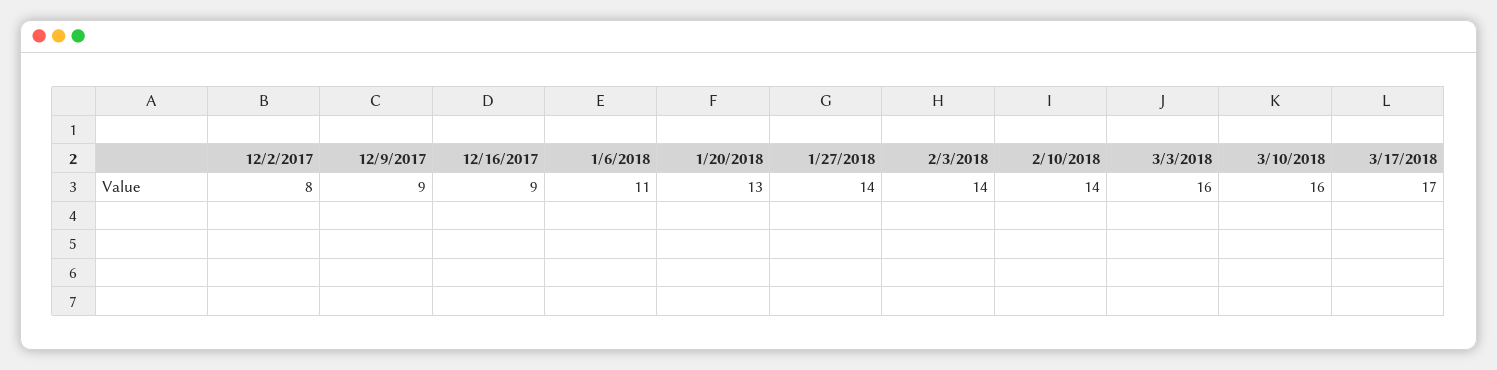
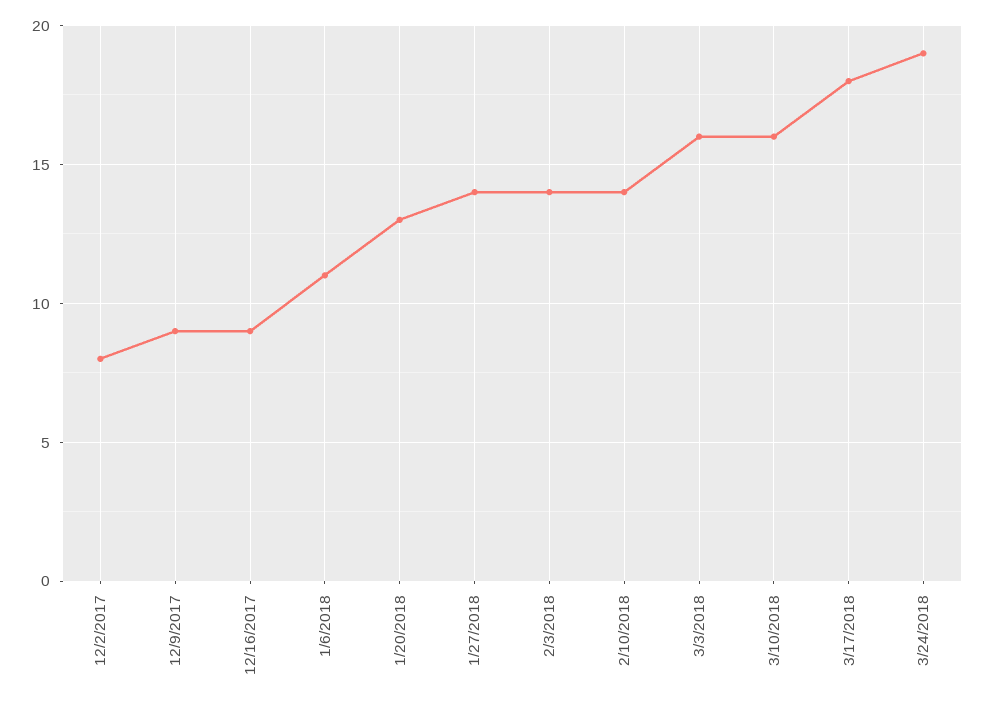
3/17/2018: 17 -> 18
3/24/2018: none -> 19

